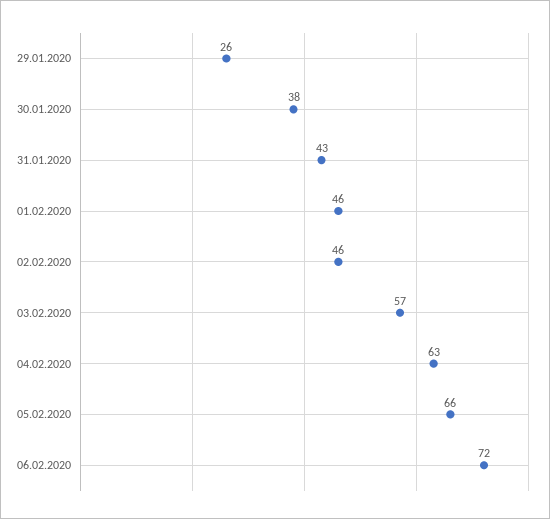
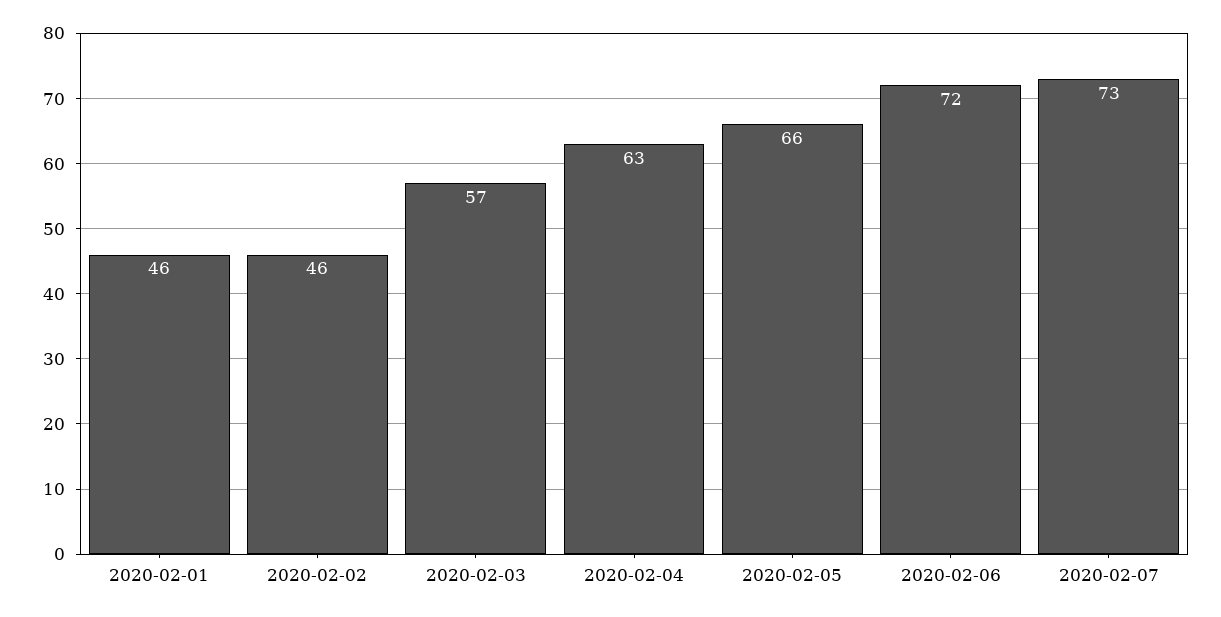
29.01.2020: 26 -> none
30.01.2020: 38 -> none
31.01.2020: 43 -> none
2020-02-07: none -> 73

